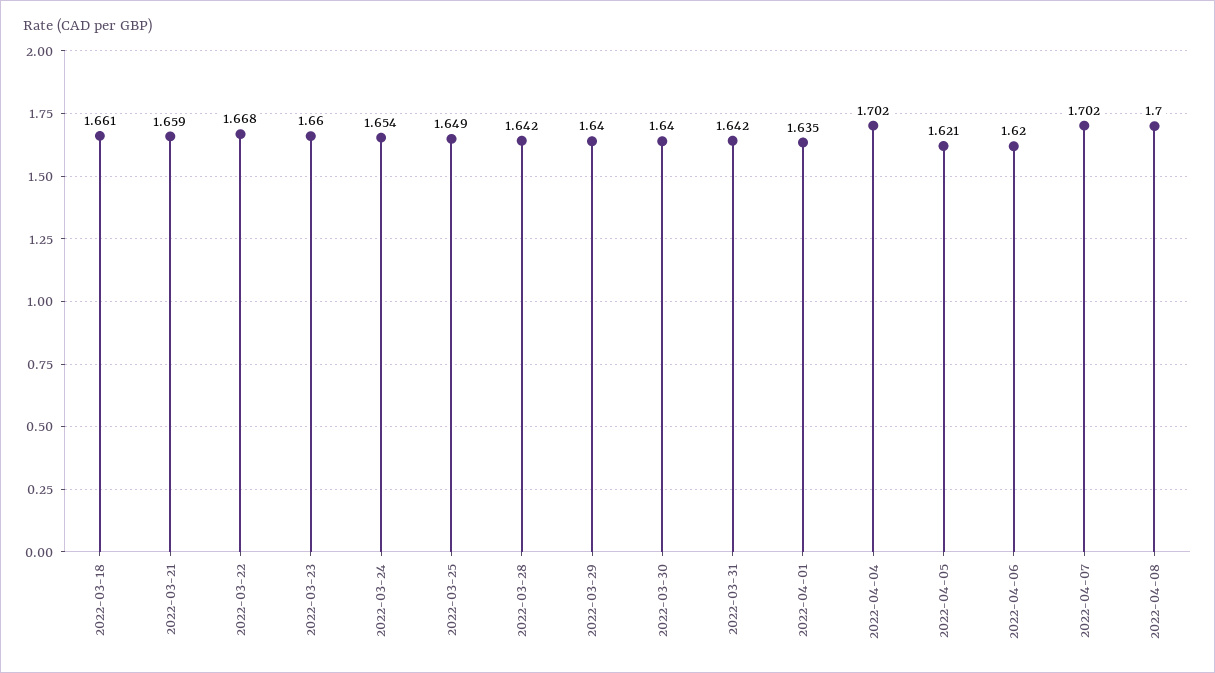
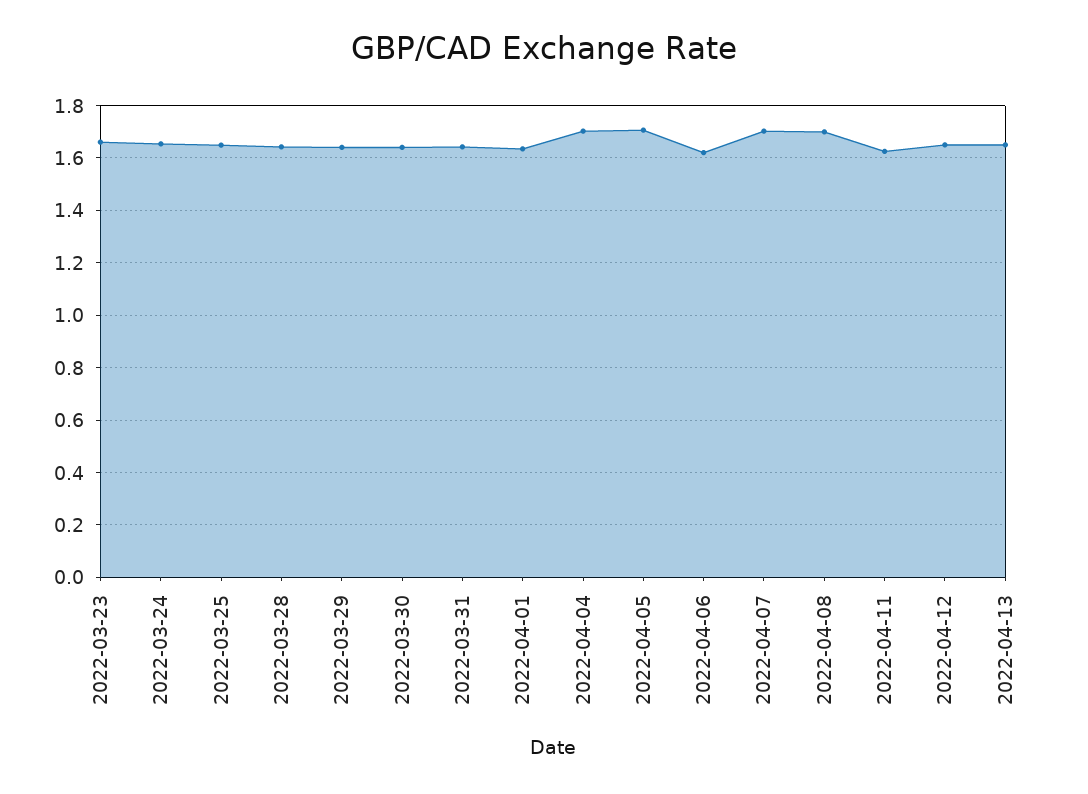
2022-03-18: 1.661 -> none
2022-03-21: 1.659 -> none
2022-03-22: 1.668 -> none
2022-04-05: 1.621 -> 1.7
2022-04-11: none -> 1.625
2022-04-12: none -> 1.65
2022-04-13: none -> 1.65

